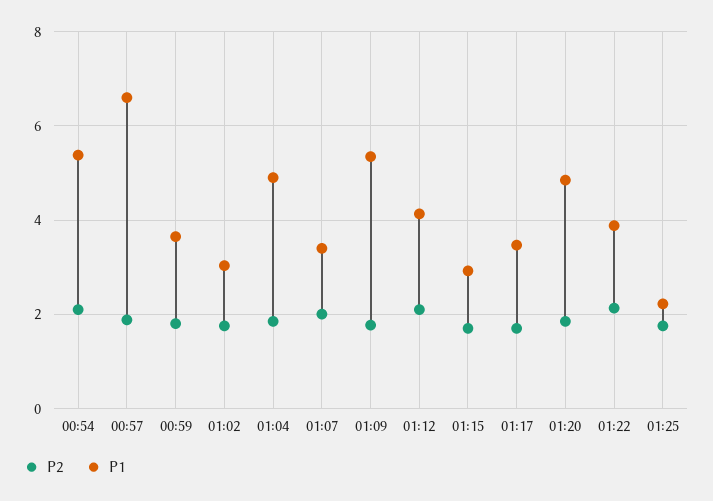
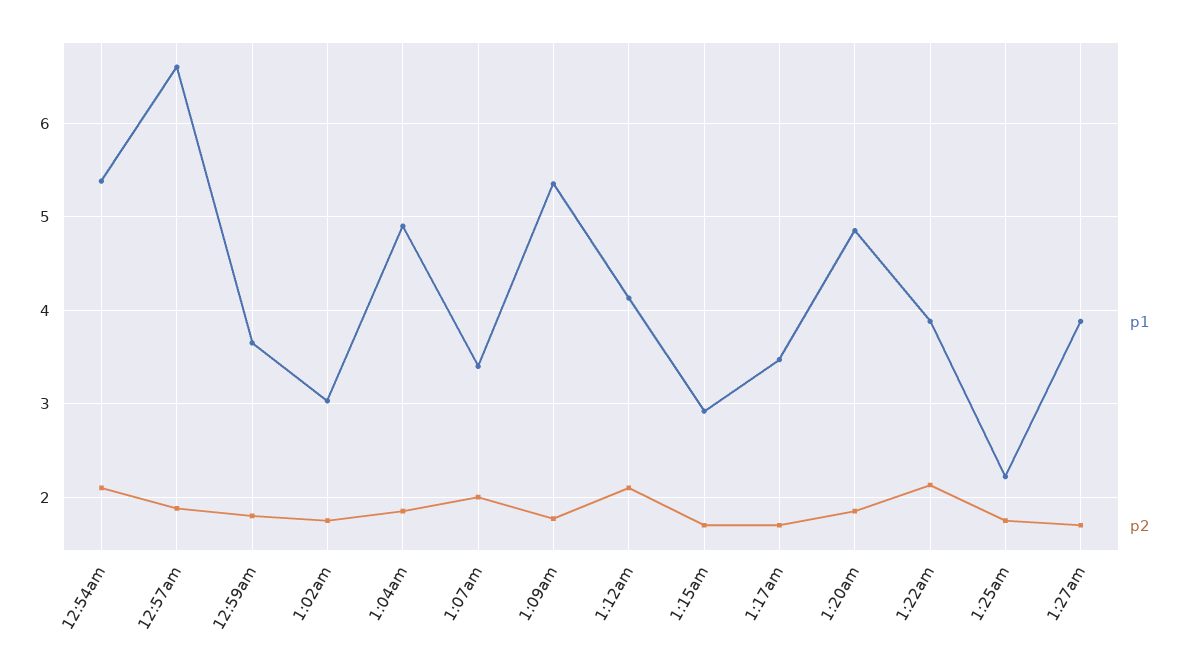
P1, 1:27am: none -> 3.9
P2, 1:27am: none -> 1.7

